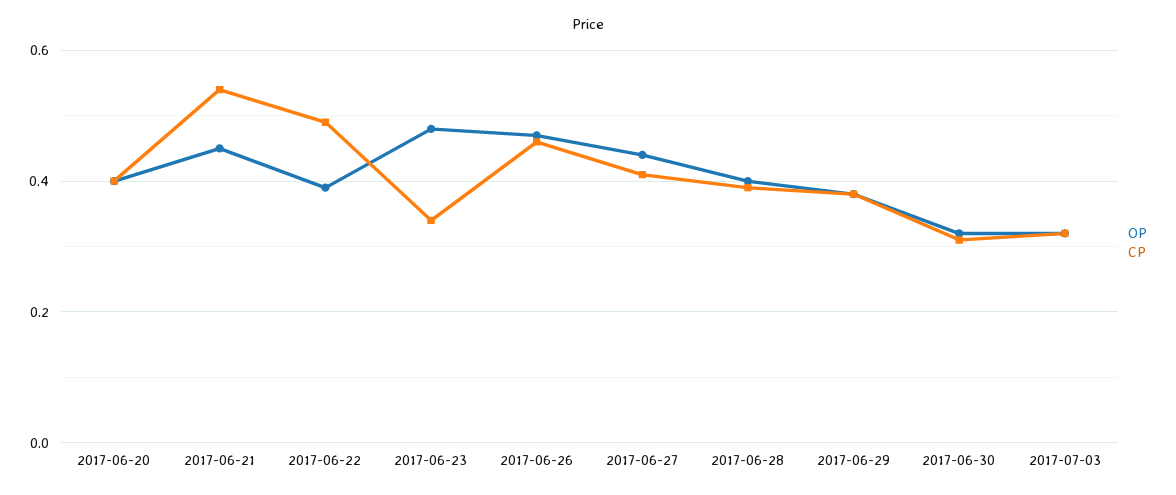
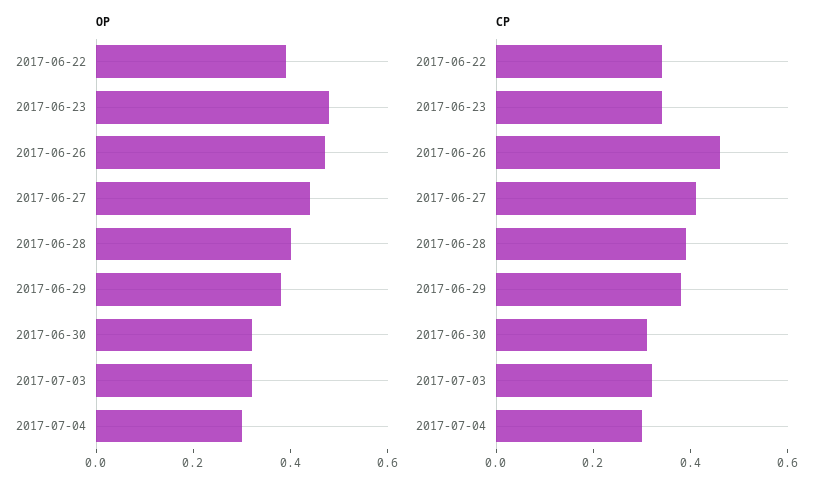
OP, 2017-06-20: 0.4 -> none
CP, 2017-06-20: 0.4 -> none
OP, 2017-06-21: 0.45 -> none
CP, 2017-06-21: 0.55 -> none
CP, 2017-06-22: 0.5 -> 0.35
OP, 2017-07-04: none -> 0.3
CP, 2017-07-04: none -> 0.3

